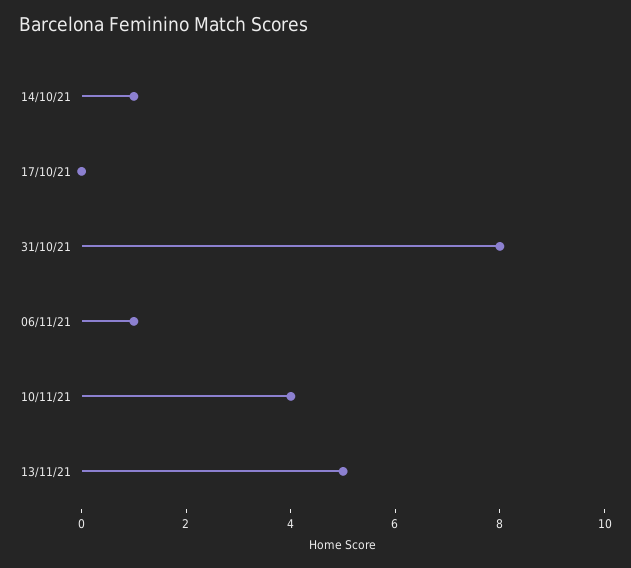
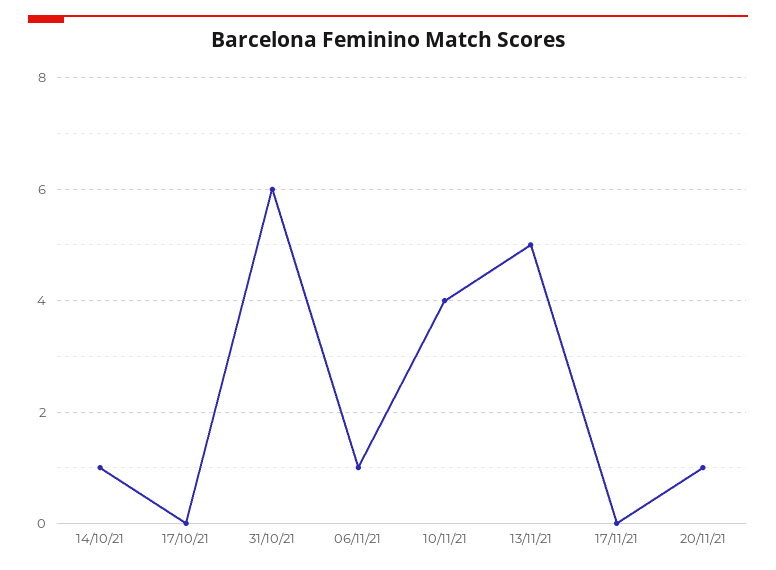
31/10/21: 8 -> 6
17/11/21: none -> 0
20/11/21: none -> 1

